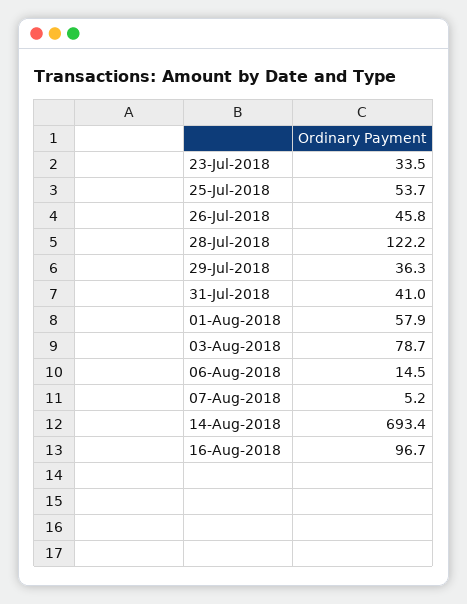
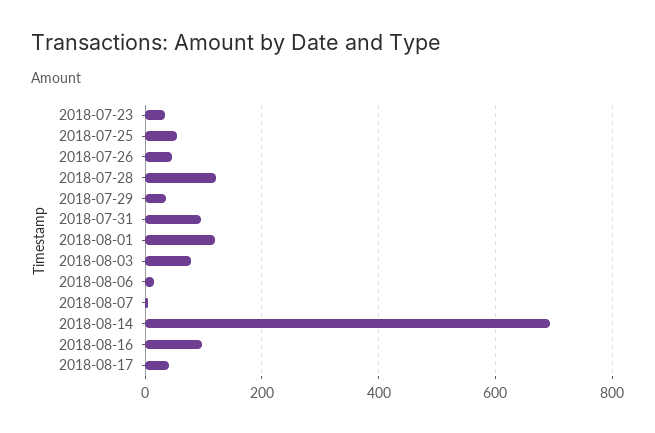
31-Jul-2018: 41 -> 100
01-Aug-2018: 57.9 -> 120
2018-08-17: none -> 40

